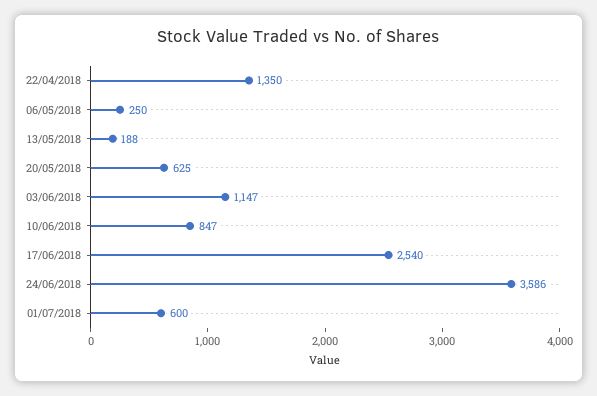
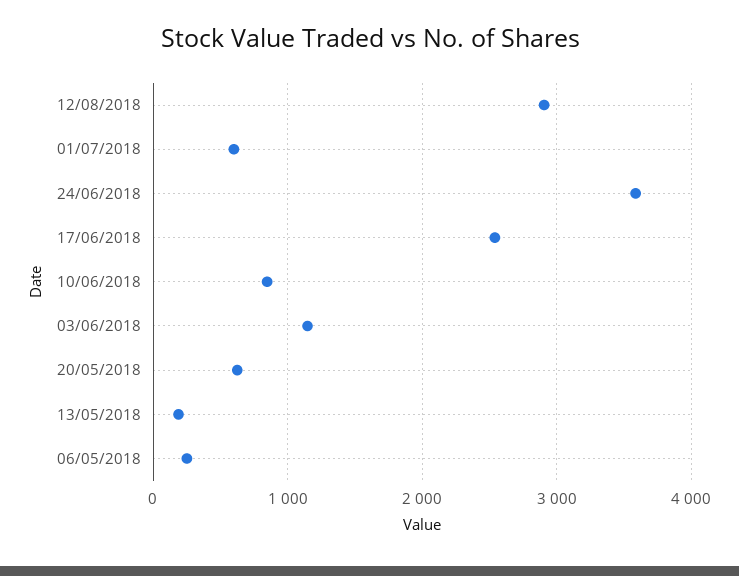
22/04/2018: 1350 -> none
12/08/2018: none -> 2900

